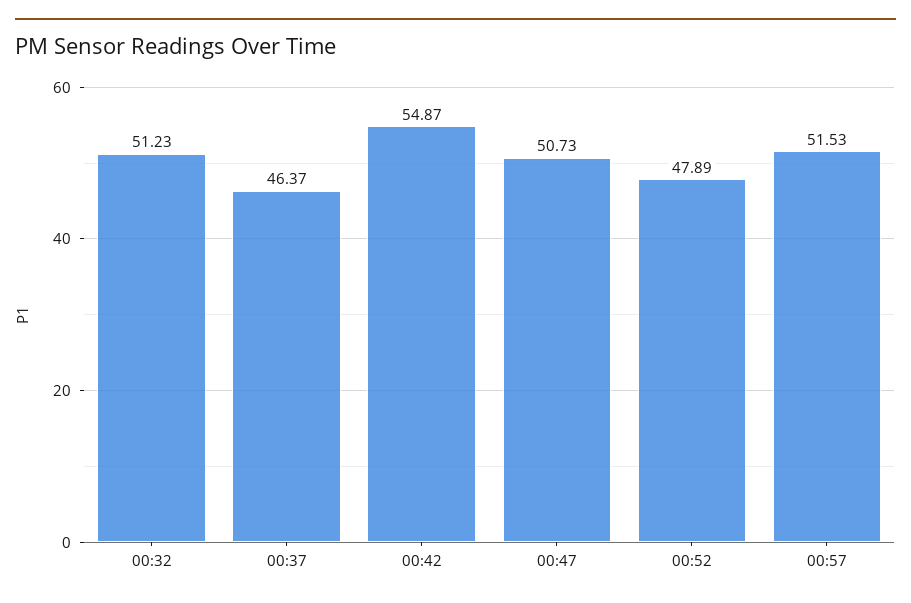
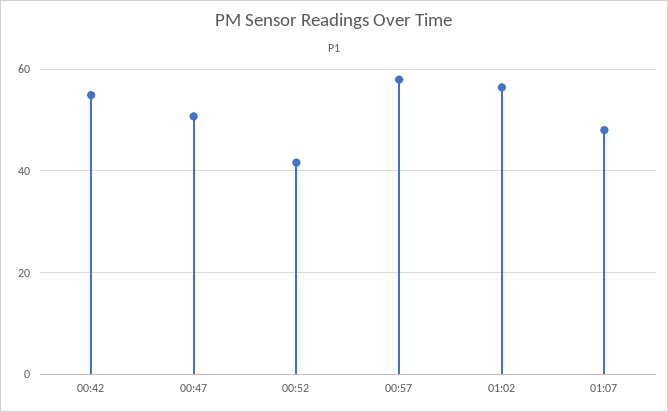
00:32: 51.23 -> none
00:37: 46.37 -> none
00:52: 47.89 -> 42
00:57: 51.53 -> 58
01:02: none -> 56
01:07: none -> 48

